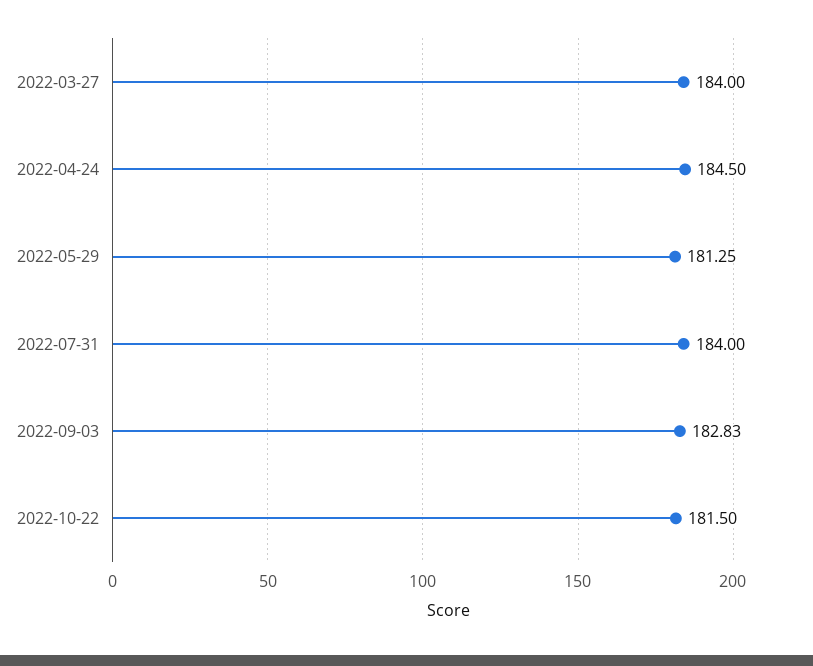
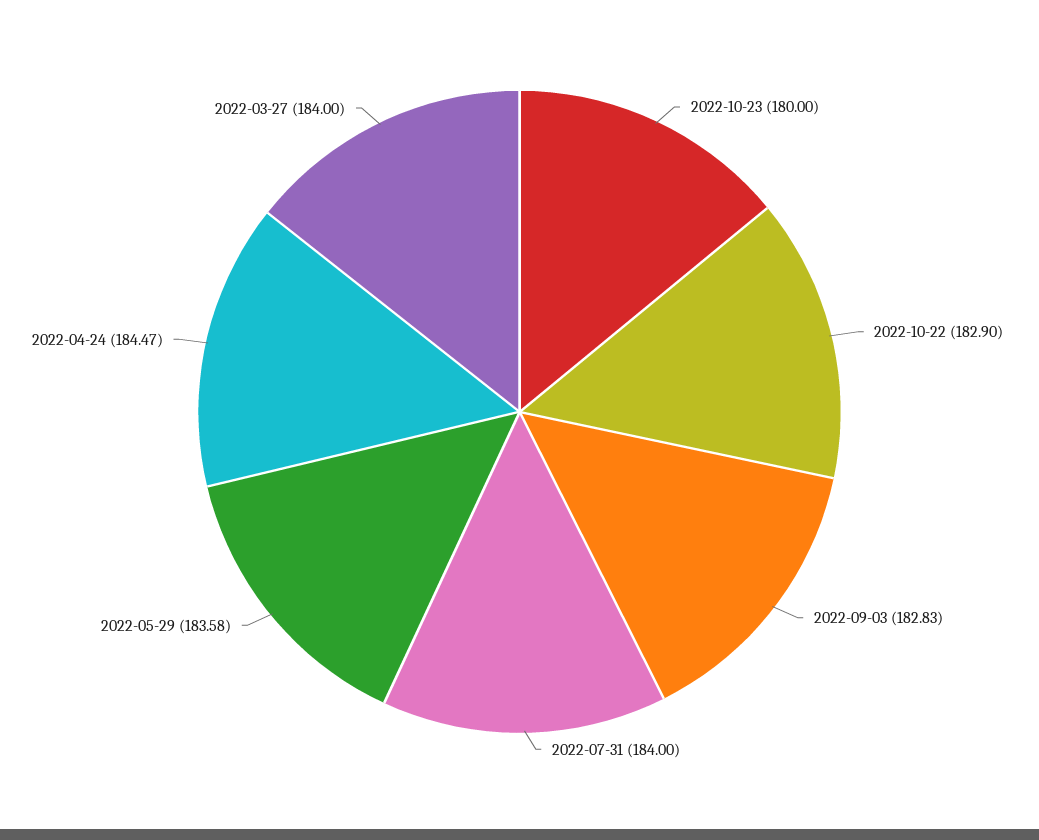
2022-04-24: 184.5 -> 184.47
2022-05-29: 181.25 -> 183.58
2022-10-22: 181.5 -> 182.9
2022-10-23: none -> 180

